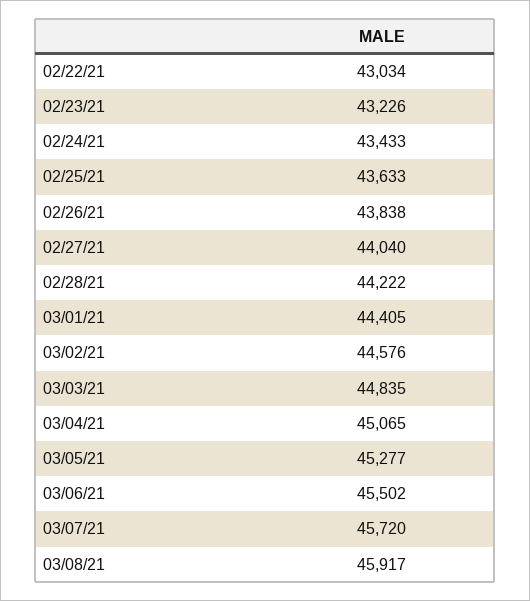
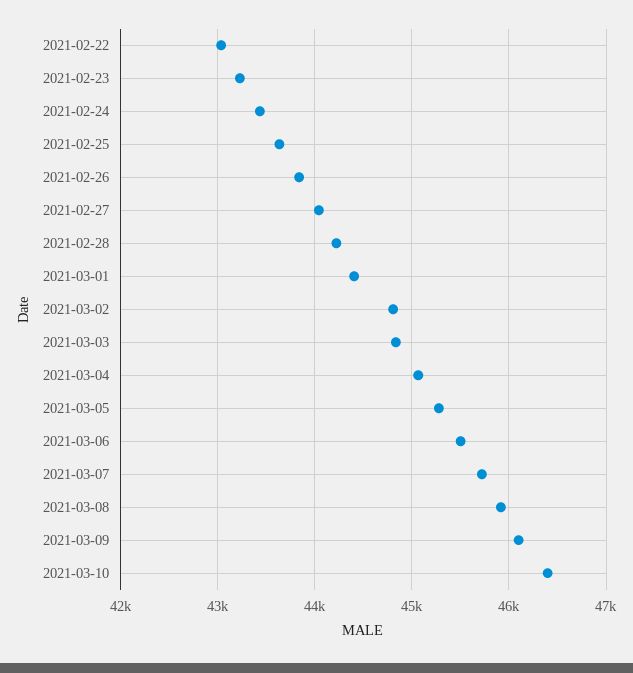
03/02/21: 44576 -> 44800
2021-03-09: none -> 46100
2021-03-10: none -> 46400

